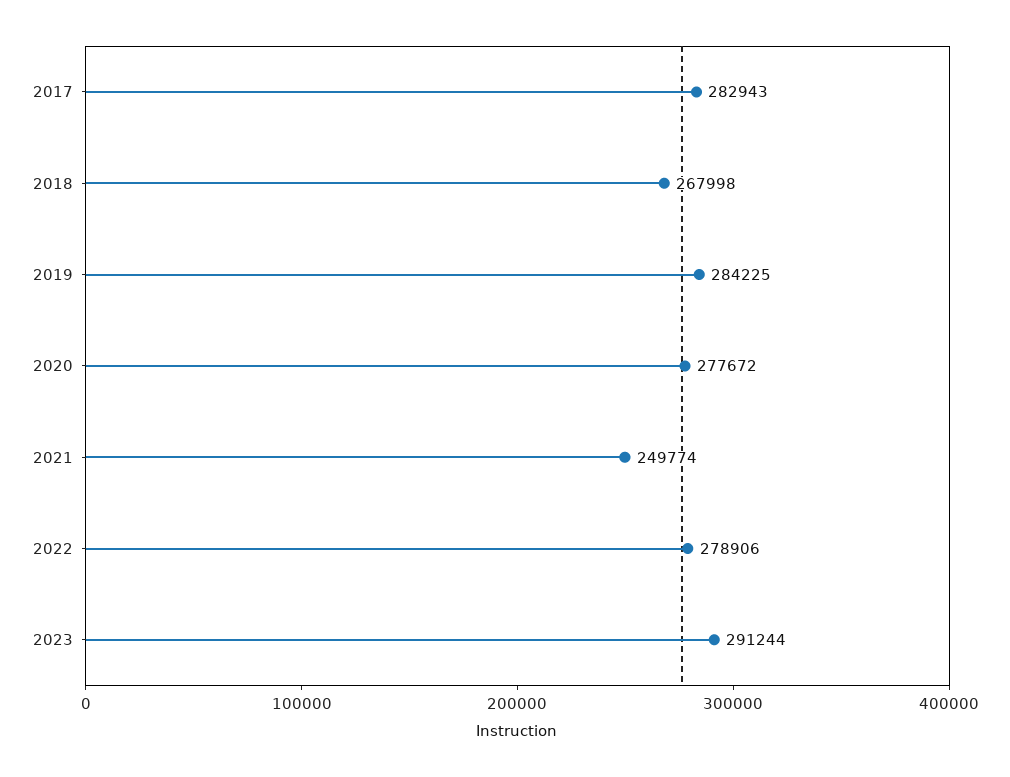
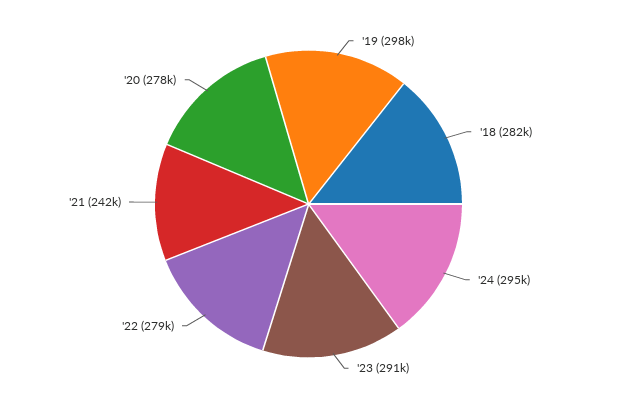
2017: 282943 -> none
2018: 267998 -> 282000
2019: 284225 -> 298000
2021: 249774 -> 242000
'24: none -> 295000

